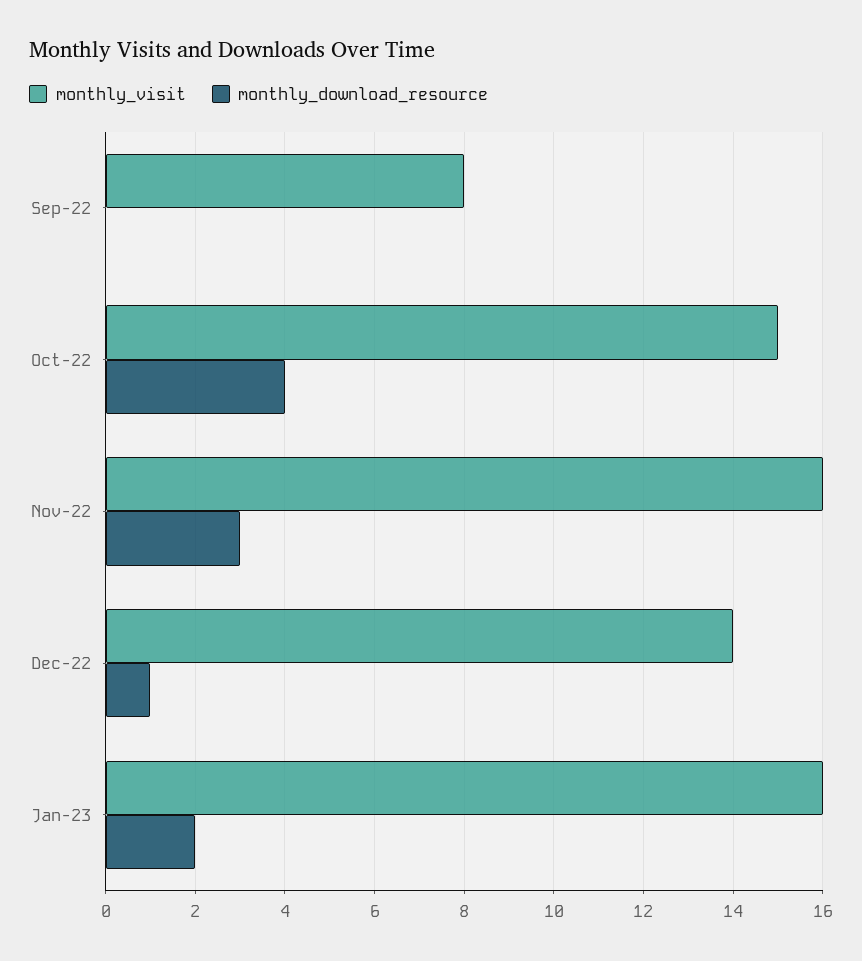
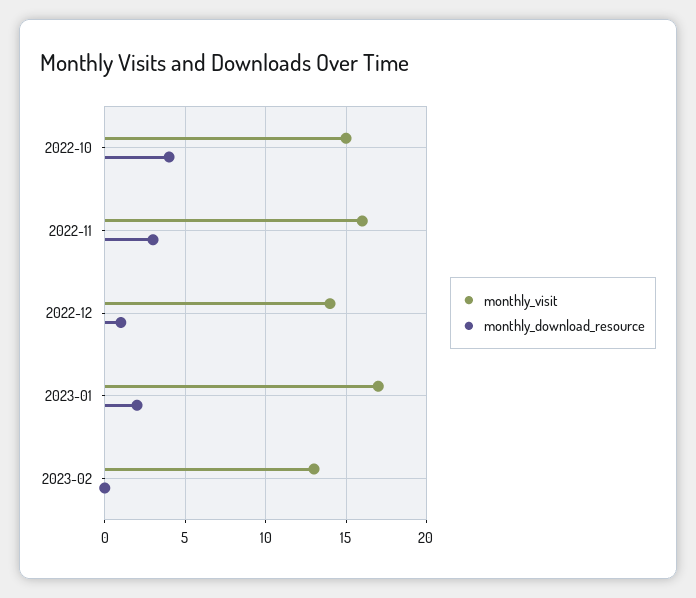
monthly_visit, Sep-22: 8 -> none
monthly_download_resource, Sep-22: 0 -> none
monthly_visit, Jan-23: 16 -> 17
monthly_visit, 2023-02: none -> 13
monthly_download_resource, 2023-02: none -> 0

